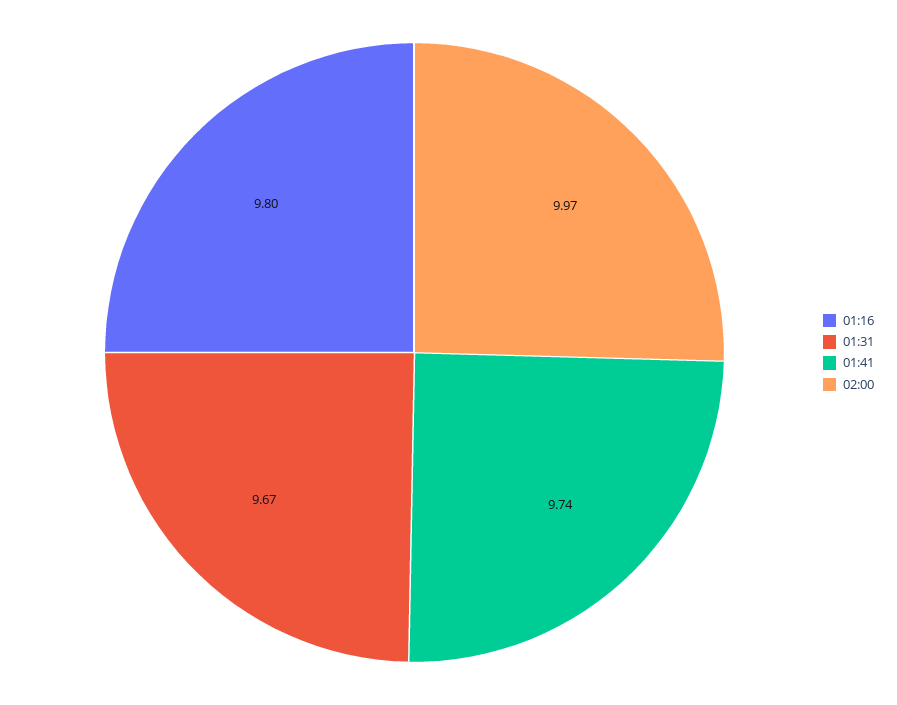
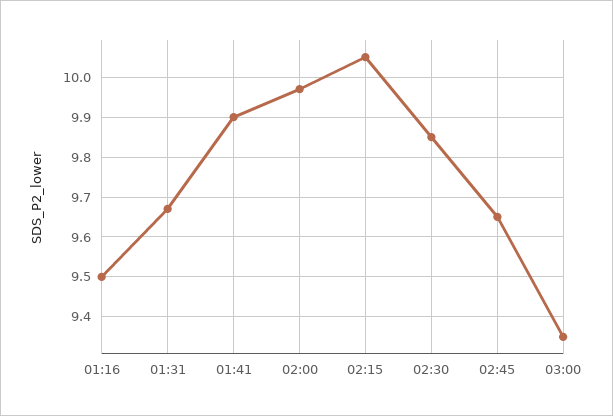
01:16: 9.8 -> 9.5
01:41: 9.74 -> 9.9
02:15: none -> 10.05
02:30: none -> 9.85
02:45: none -> 9.65
03:00: none -> 9.35

